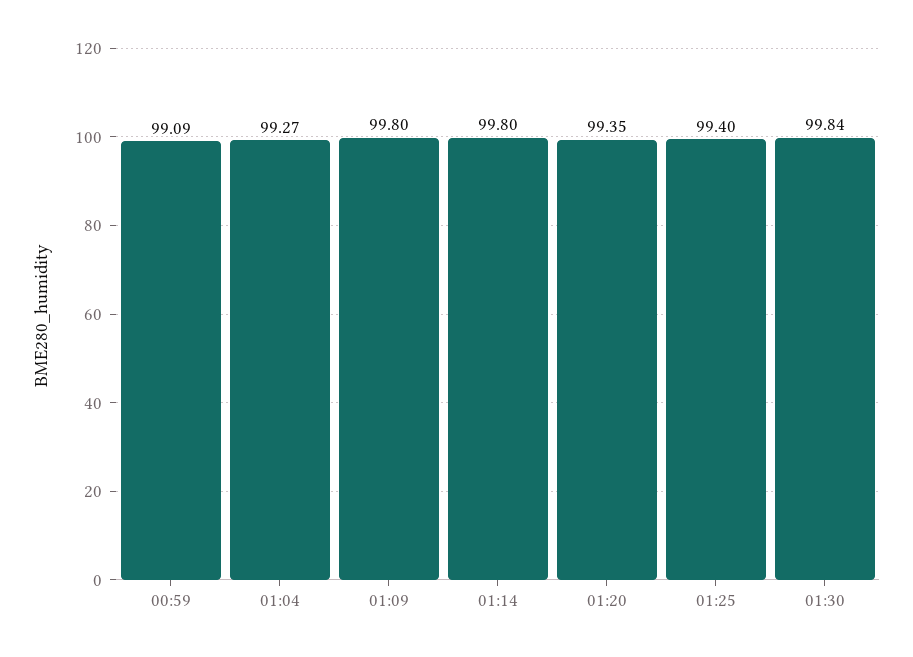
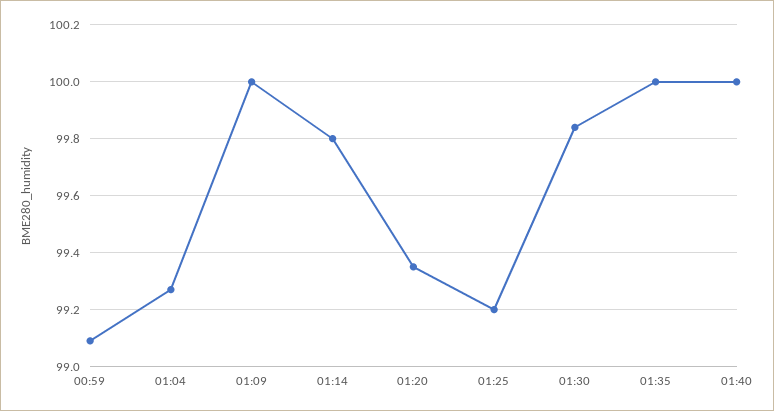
01:09: 99.8 -> 100
01:25: 99.4 -> 99.2
01:35: none -> 100
01:40: none -> 100

